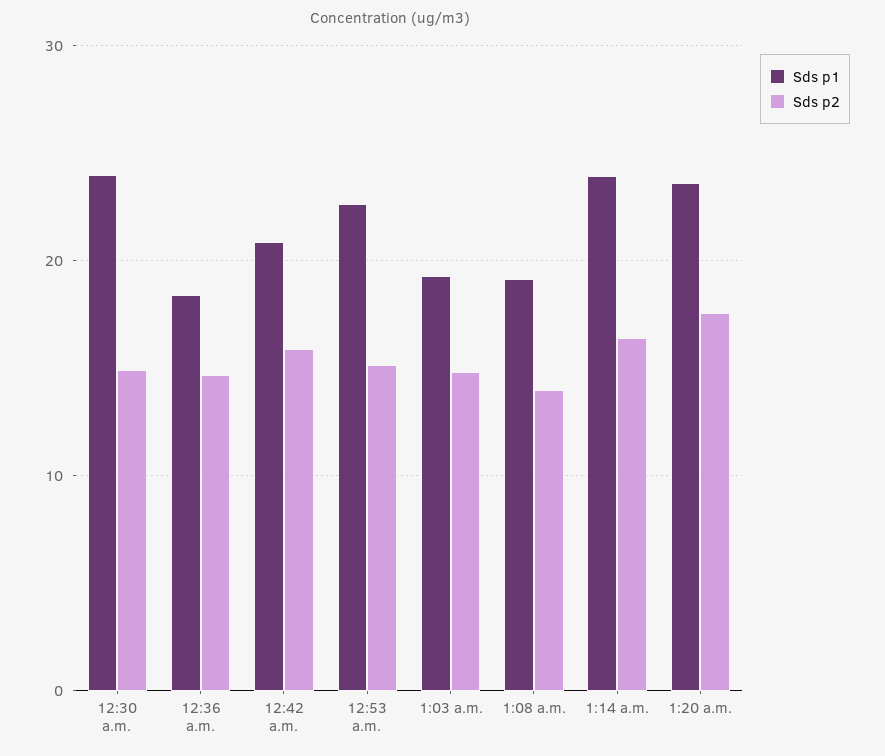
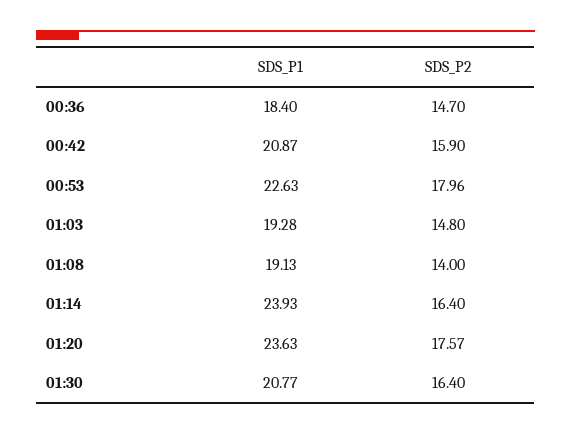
Sds p1, 12:30 a.m.: 24 -> none
Sds p2, 12:30 a.m.: 15 -> none
Sds p2, 12:53 a.m.: 15 -> 17.96
Sds p1, 01:30: none -> 20.77
Sds p2, 01:30: none -> 16.4

